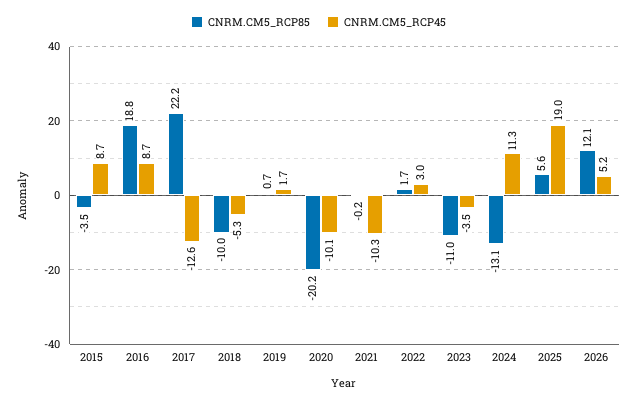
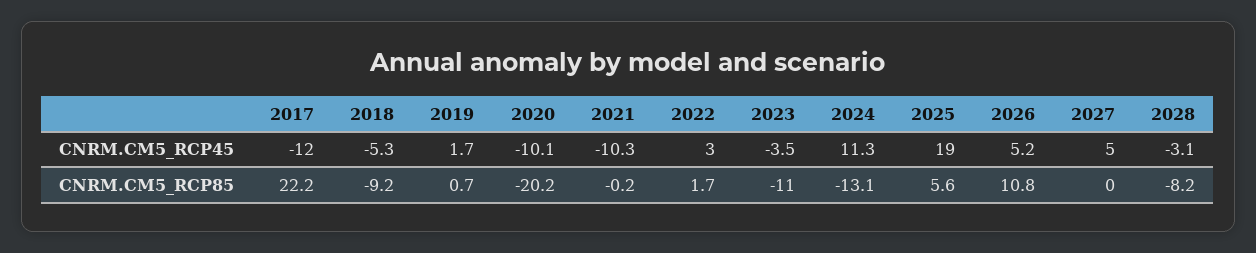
CNRM.CM5_RCP85, 2015: -3.5 -> none
CNRM.CM5_RCP45, 2015: 8.7 -> none
CNRM.CM5_RCP85, 2016: 18.8 -> none
CNRM.CM5_RCP45, 2016: 8.7 -> none
CNRM.CM5_RCP45, 2017: -12.6 -> -12
CNRM.CM5_RCP85, 2018: -10 -> -9.2
CNRM.CM5_RCP85, 2026: 12.1 -> 10.8
CNRM.CM5_RCP45, 2027: none -> 5
CNRM.CM5_RCP45, 2028: none -> -3.1
CNRM.CM5_RCP85, 2027: none -> 0
CNRM.CM5_RCP85, 2028: none -> -8.2

